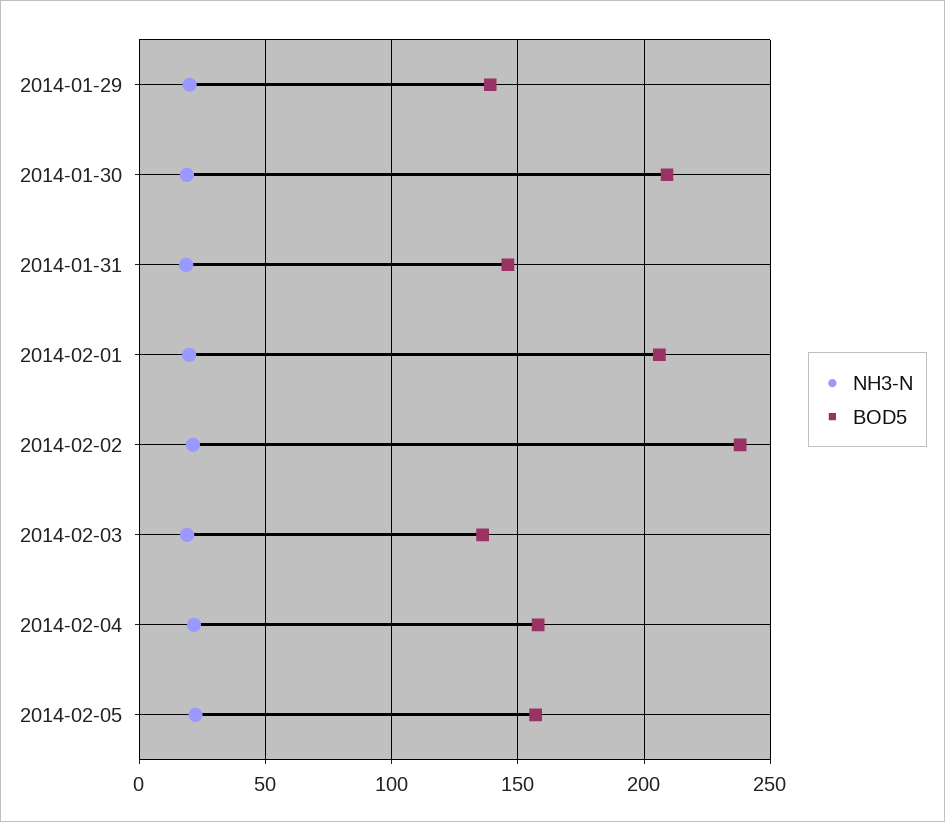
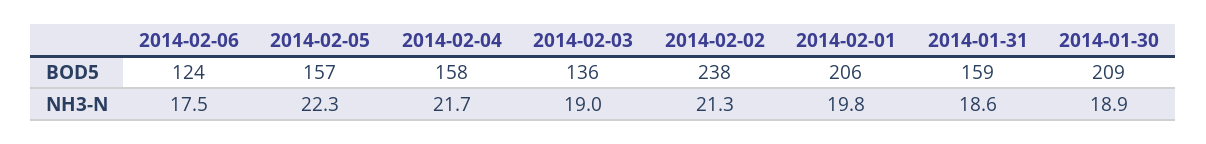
NH3-N, 2014-01-29: 20 -> none
BOD5, 2014-01-29: 140 -> none
BOD5, 2014-01-31: 145 -> 159
BOD5, 2014-02-06: none -> 124
NH3-N, 2014-02-06: none -> 17.5

